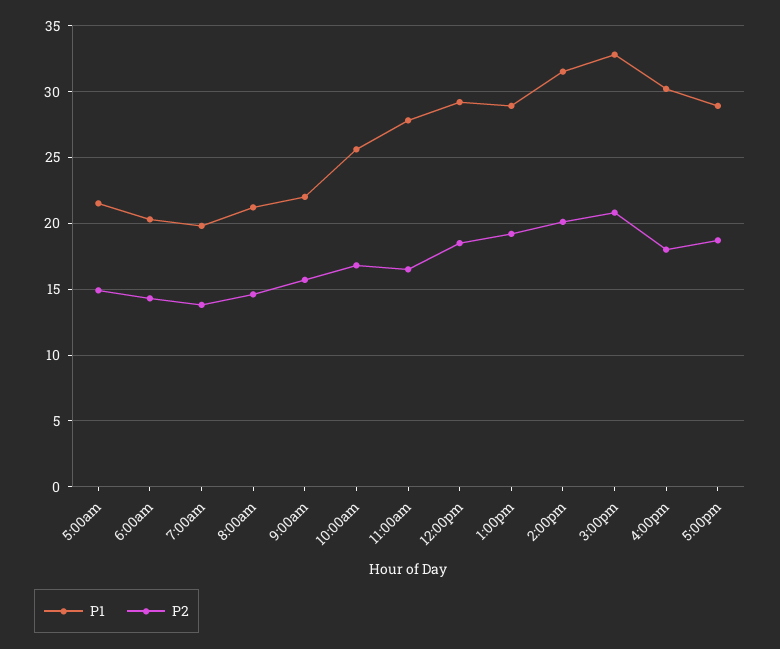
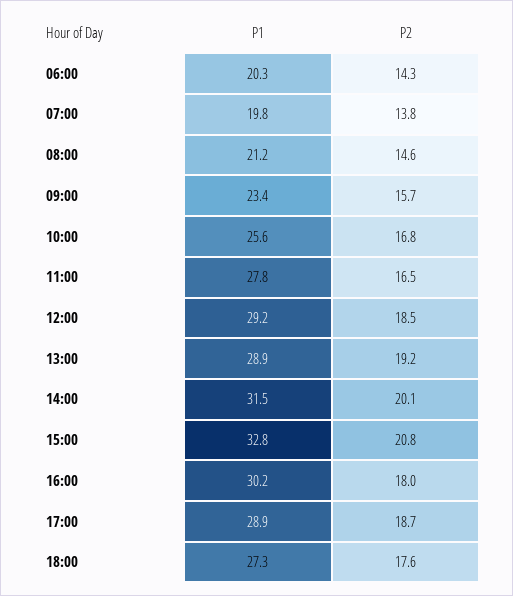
P1, 5:00am: 21.5 -> none
P2, 5:00am: 15 -> none
P1, 9:00am: 22 -> 23.4
P1, 18:00: none -> 27.3
P2, 18:00: none -> 17.6

